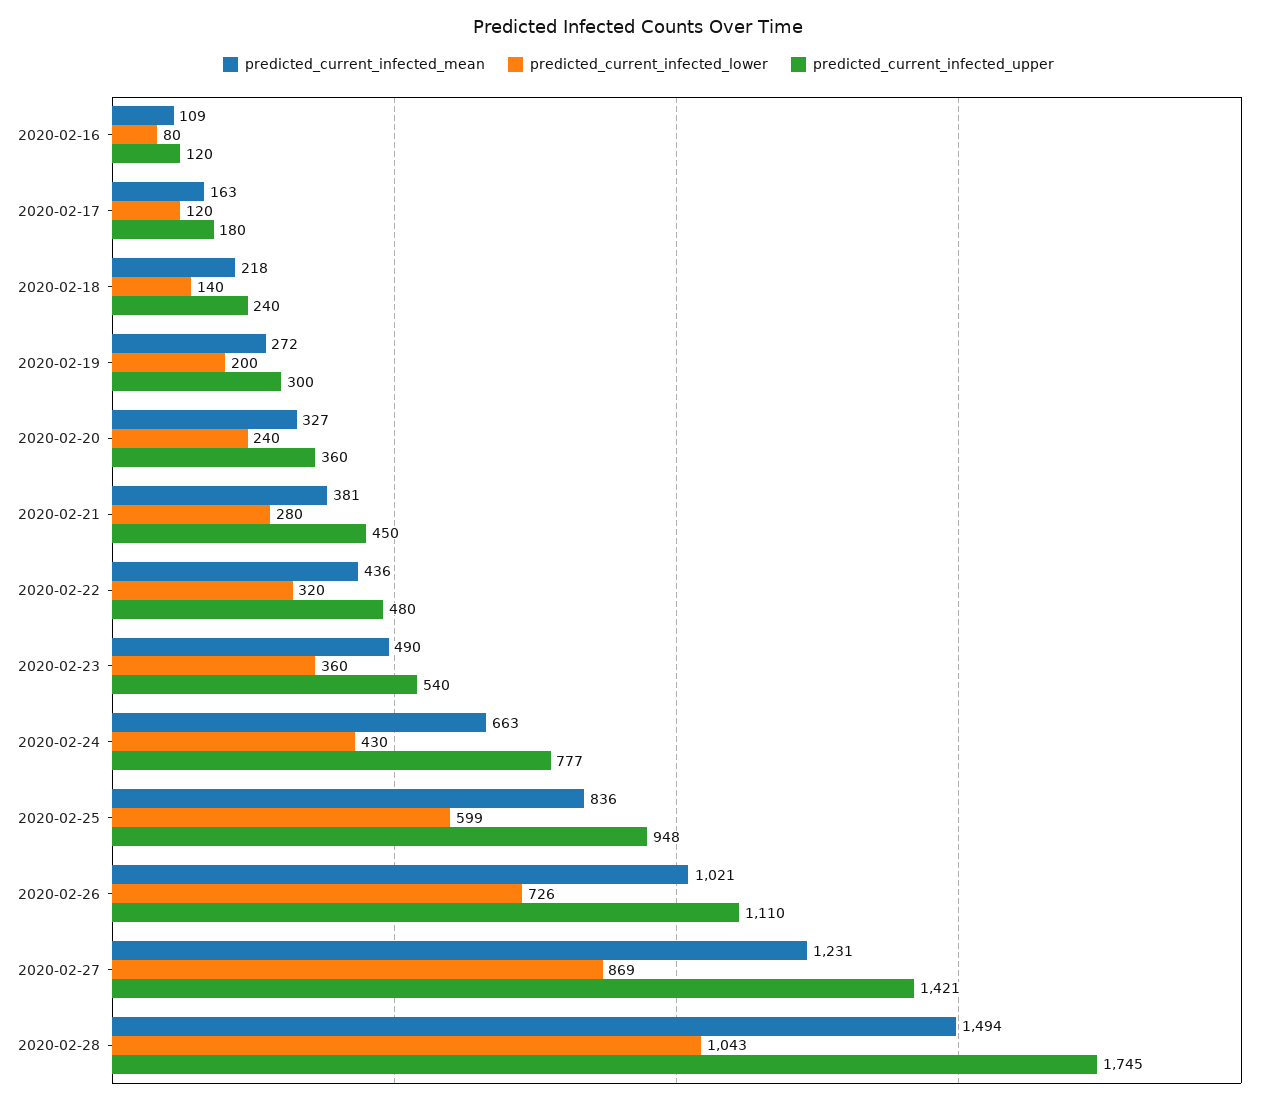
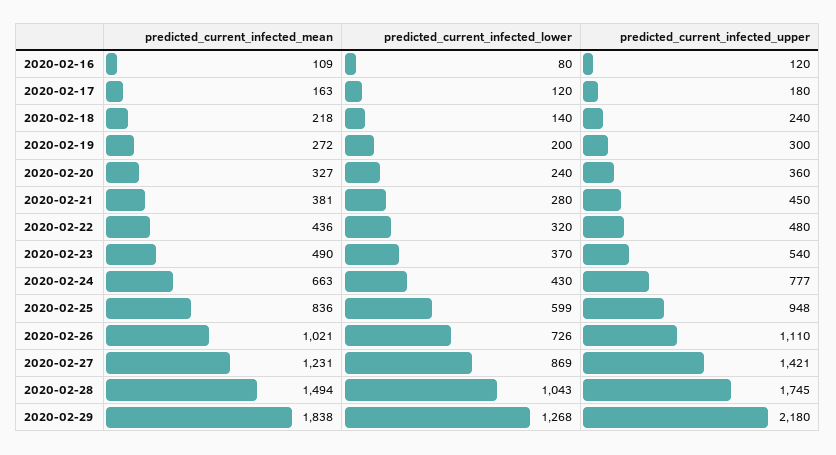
predicted_current_infected_lower, 2020-02-23: 360 -> 370
predicted_current_infected_mean, 2020-02-29: none -> 1838
predicted_current_infected_lower, 2020-02-29: none -> 1268
predicted_current_infected_upper, 2020-02-29: none -> 2180

